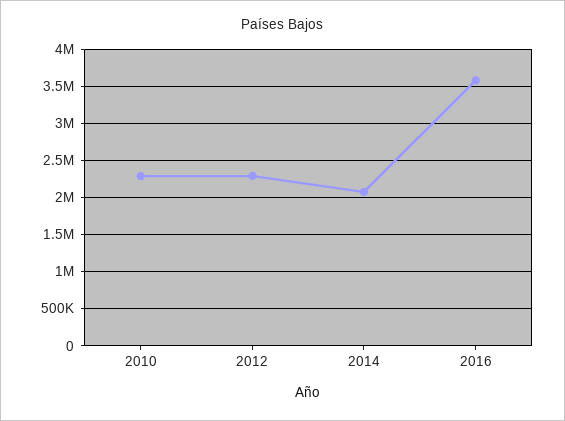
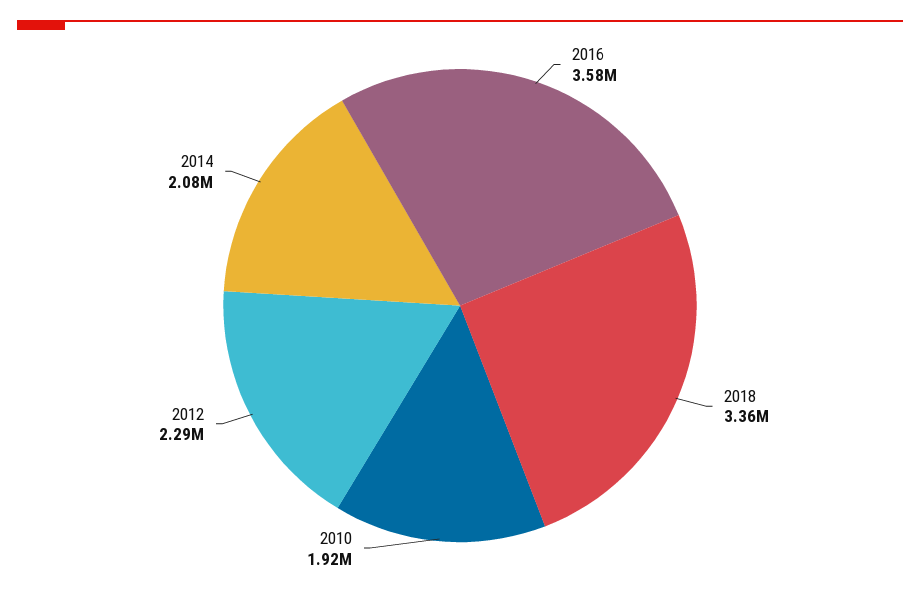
2010: 2300000 -> 1920000
2018: none -> 3360000

